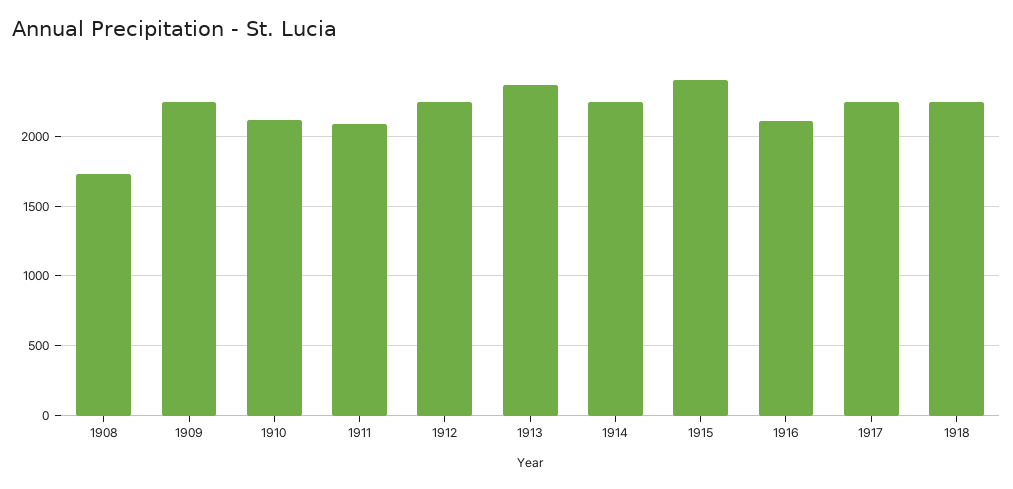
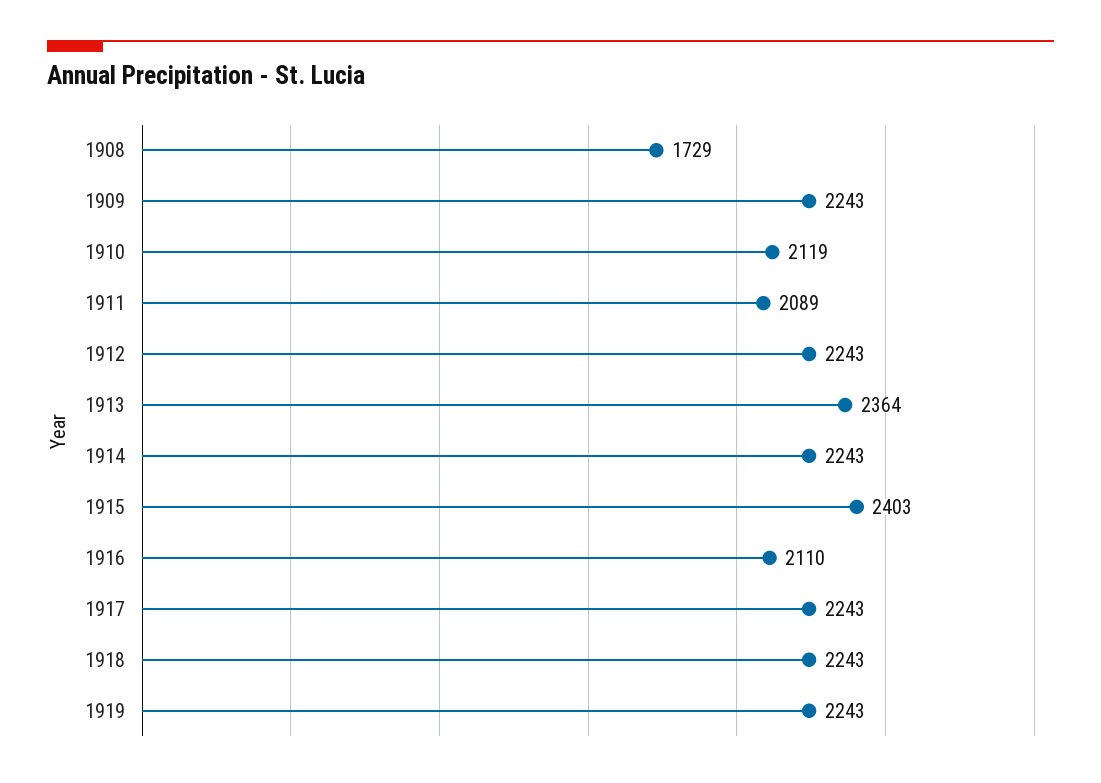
1919: none -> 2243

